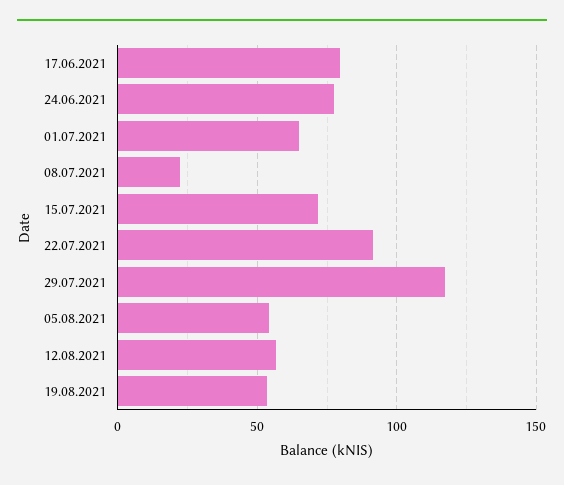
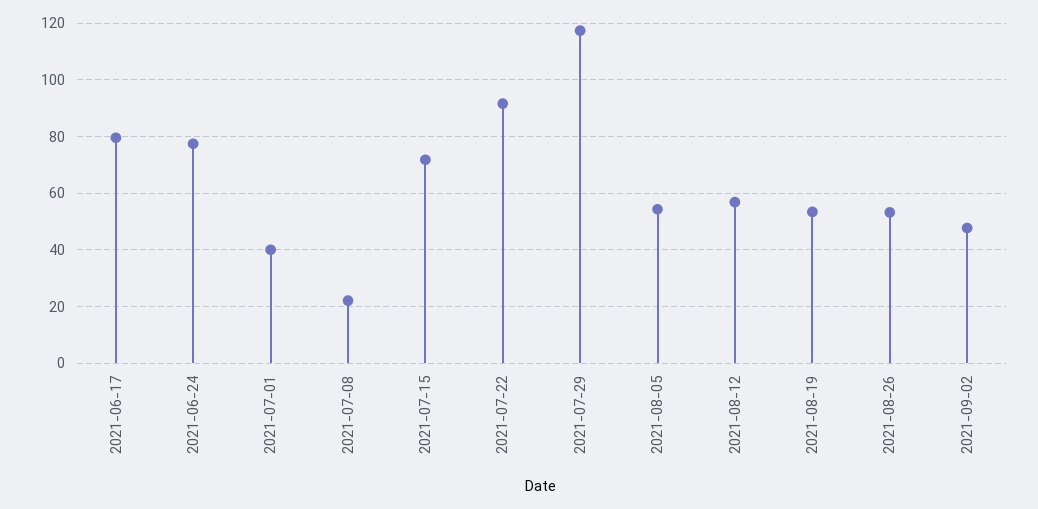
01.07.2021: 65 -> 40
2021-08-26: none -> 52.5
2021-09-02: none -> 47.5

